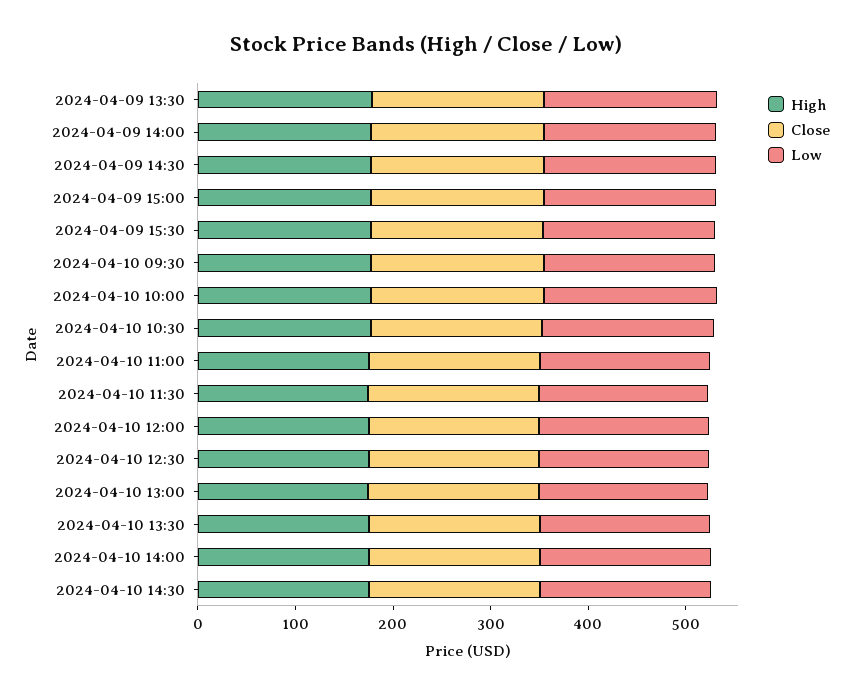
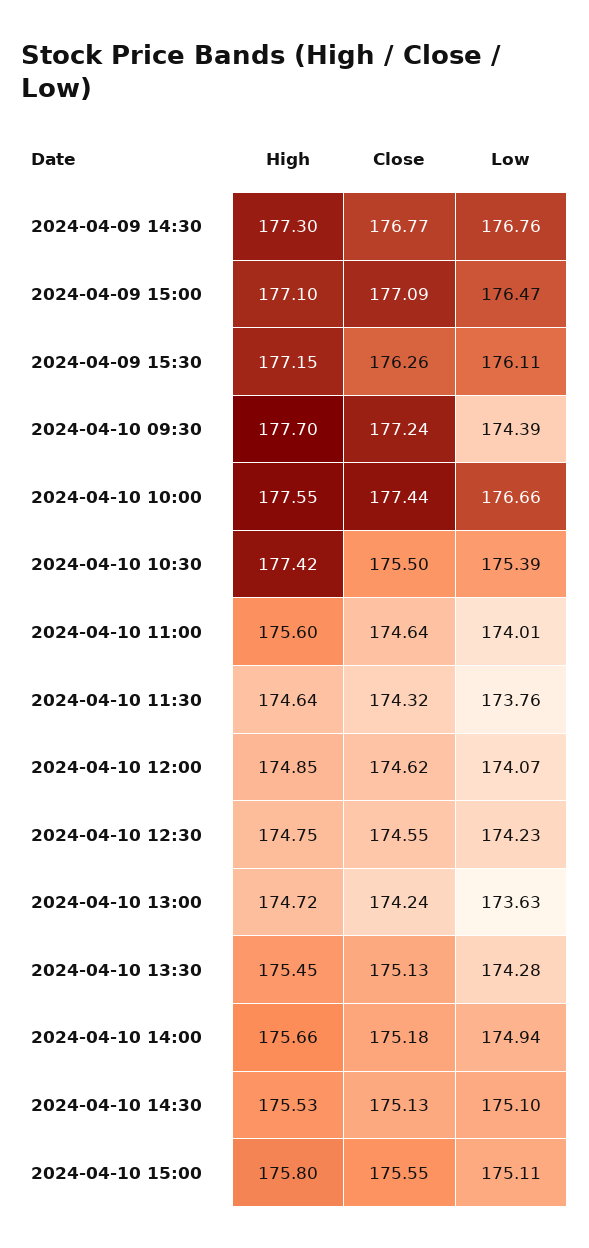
High, 2024-04-09 13:30: 180 -> none
Close, 2024-04-09 13:30: 180 -> none
Low, 2024-04-09 13:30: 180 -> none
High, 2024-04-09 14:00: 180 -> none
Close, 2024-04-09 14:00: 180 -> none
Low, 2024-04-09 14:00: 180 -> none
High, 2024-04-10 15:00: none -> 175.8
Close, 2024-04-10 15:00: none -> 175.55
Low, 2024-04-10 15:00: none -> 175.11

